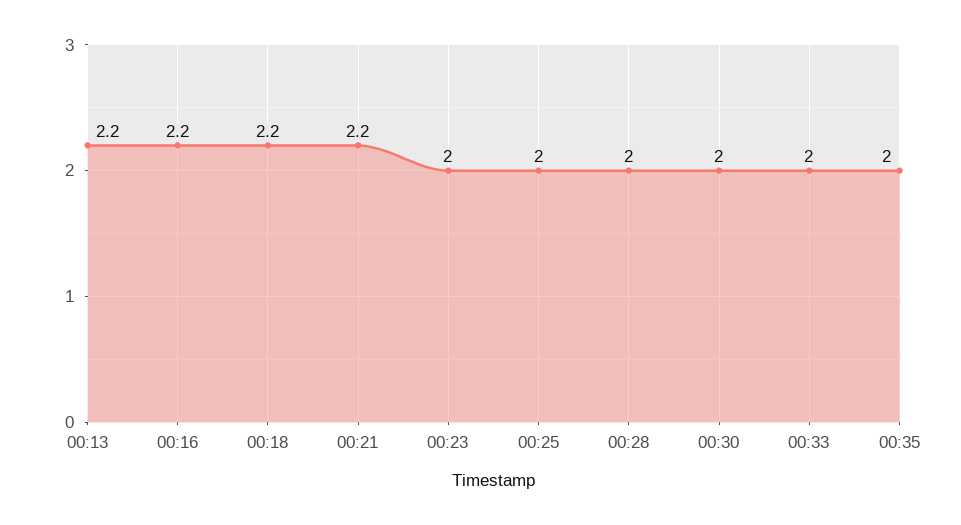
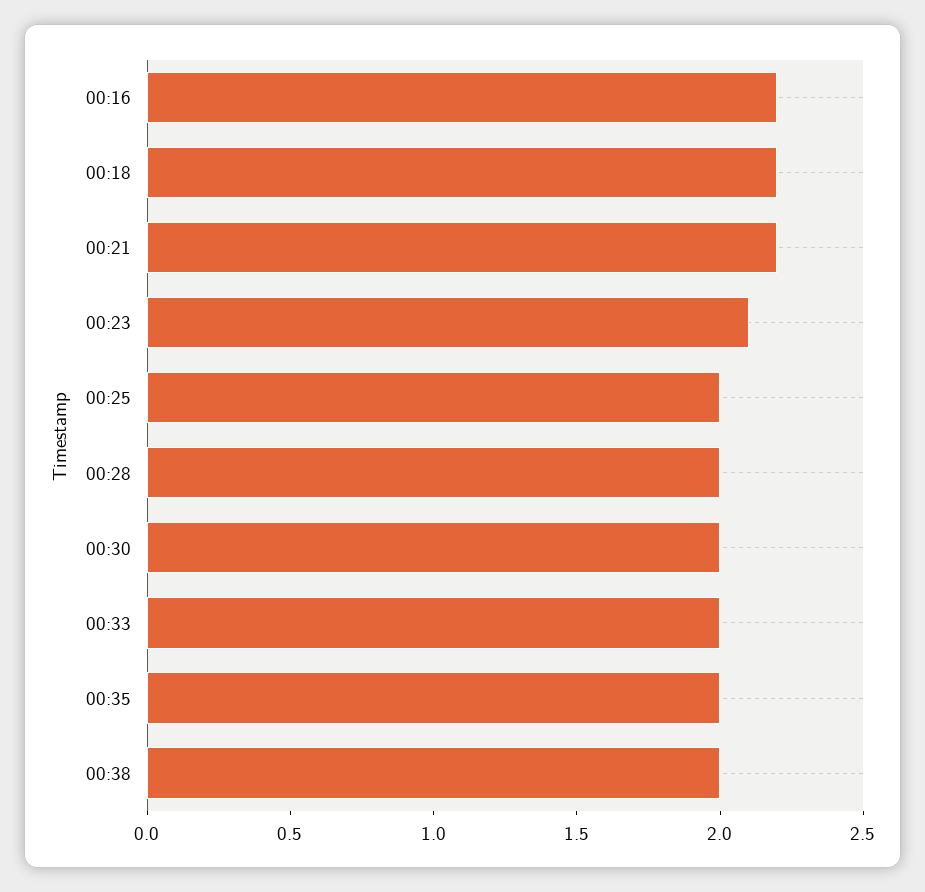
00:13: 2.2 -> none
00:23: 2 -> 2.1
00:38: none -> 2

